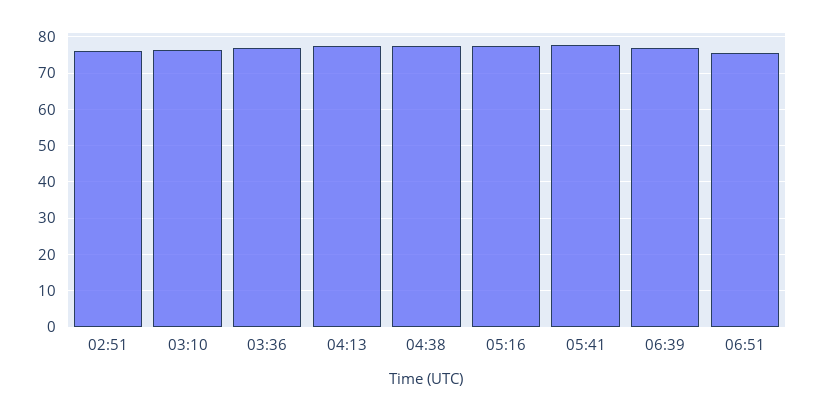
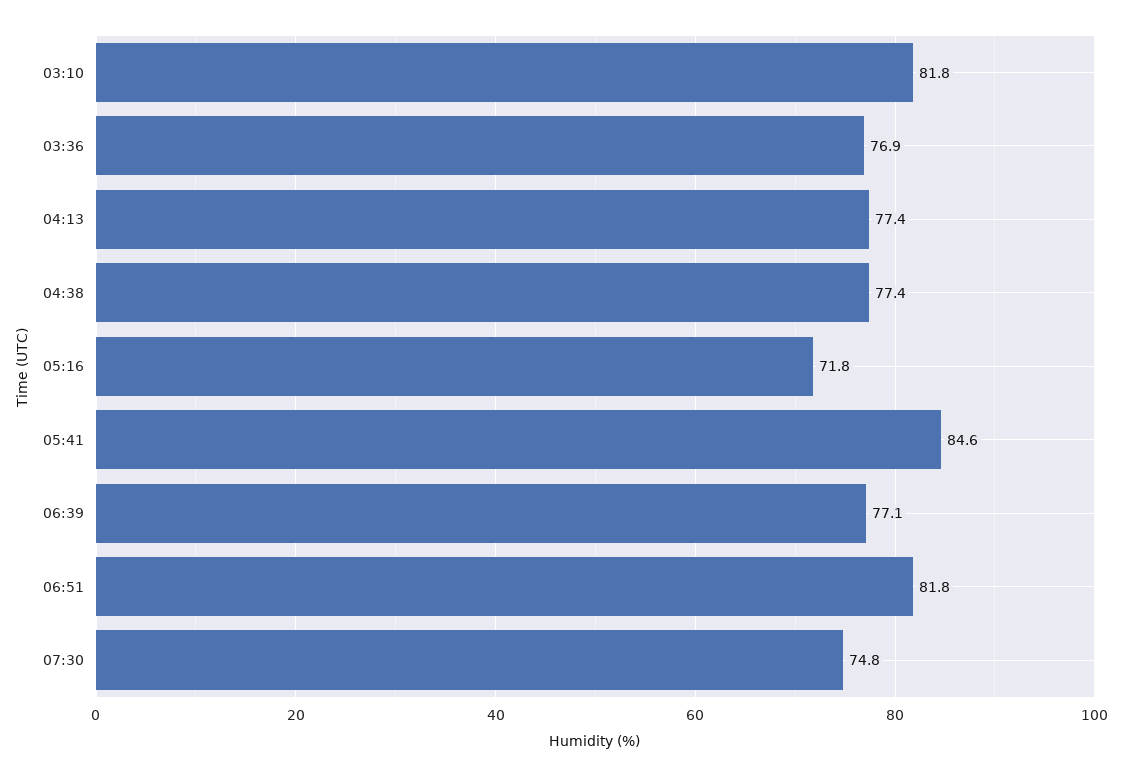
02:51: 76 -> none
03:10: 76 -> 81.8
05:16: 78 -> 71.8
05:41: 78 -> 84.6
06:51: 76 -> 81.8
07:30: none -> 74.8

